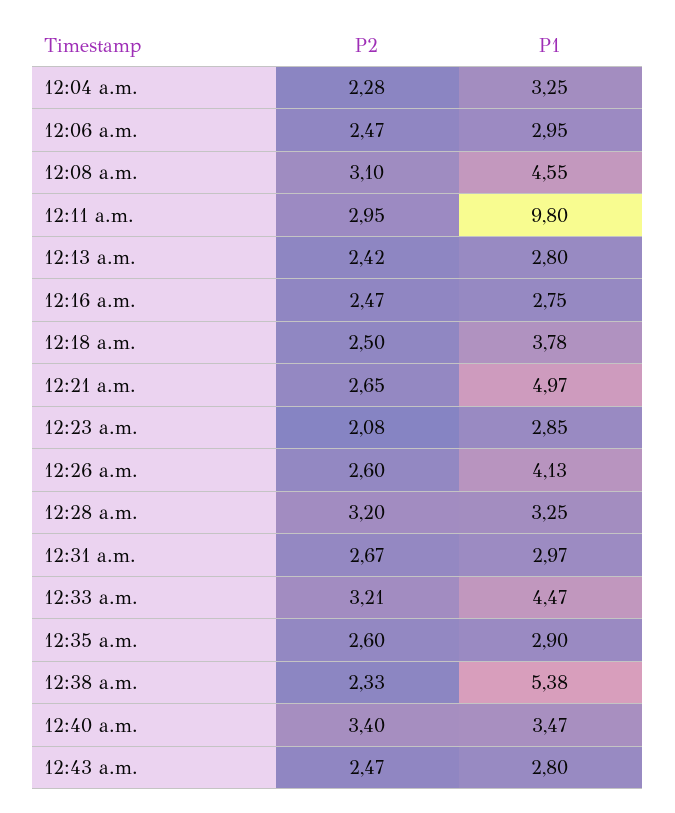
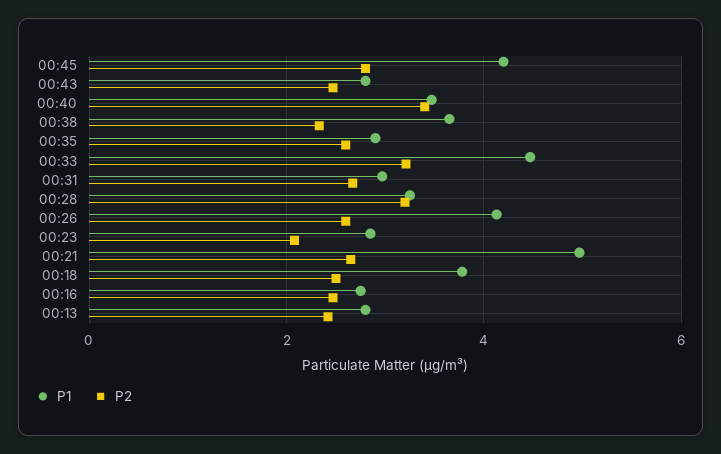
P2, 12:04 a.m.: 2.28 -> none
P1, 12:04 a.m.: 3.25 -> none
P2, 12:06 a.m.: 2.47 -> none
P1, 12:06 a.m.: 2.95 -> none
P2, 12:08 a.m.: 3.1 -> none
P1, 12:08 a.m.: 4.55 -> none
P2, 12:11 a.m.: 2.95 -> none
P1, 12:11 a.m.: 9.8 -> none
P1, 12:38 a.m.: 5.38 -> 3.6
P1, 00:45: none -> 4.2
P2, 00:45: none -> 2.8

